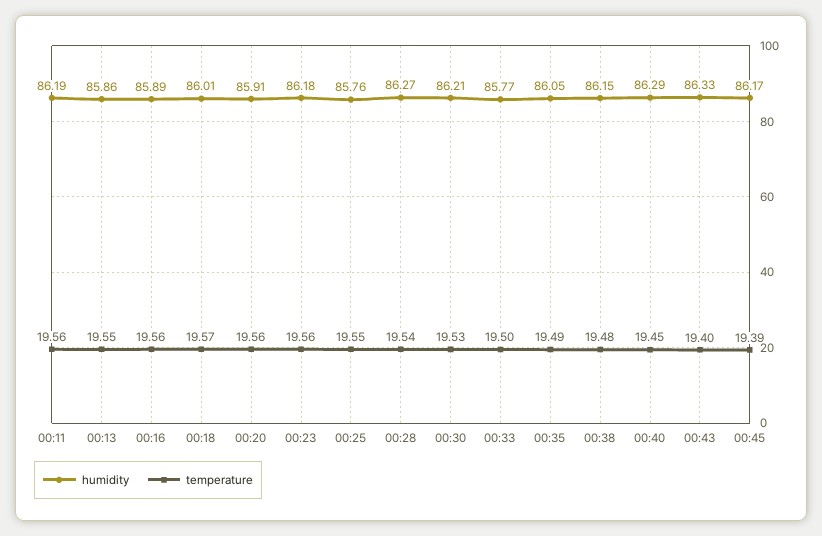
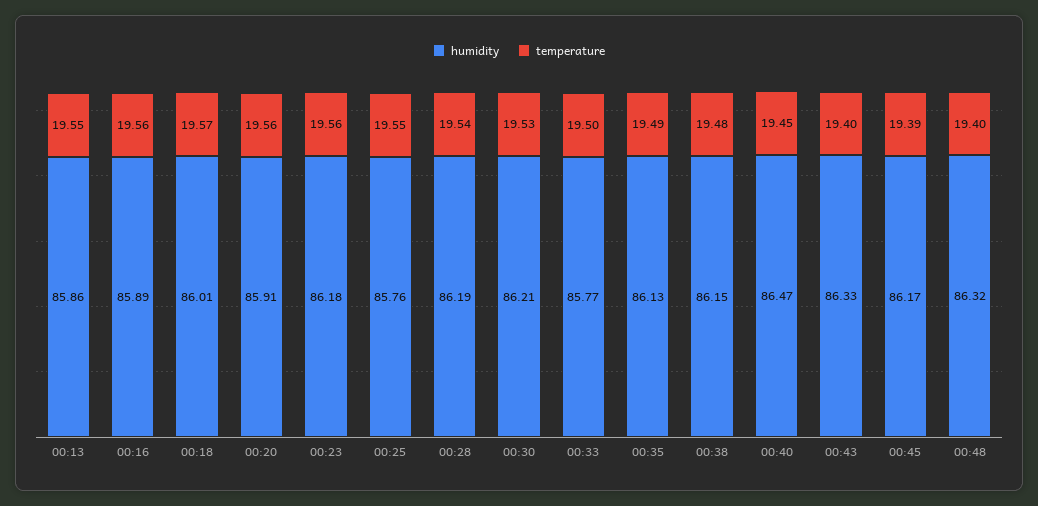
humidity, 00:11: 86.19 -> none
temperature, 00:11: 19.56 -> none
humidity, 00:28: 86.27 -> 86.19
humidity, 00:35: 86.05 -> 86.13
humidity, 00:40: 86.29 -> 86.47
humidity, 00:48: none -> 86.32
temperature, 00:48: none -> 19.4

